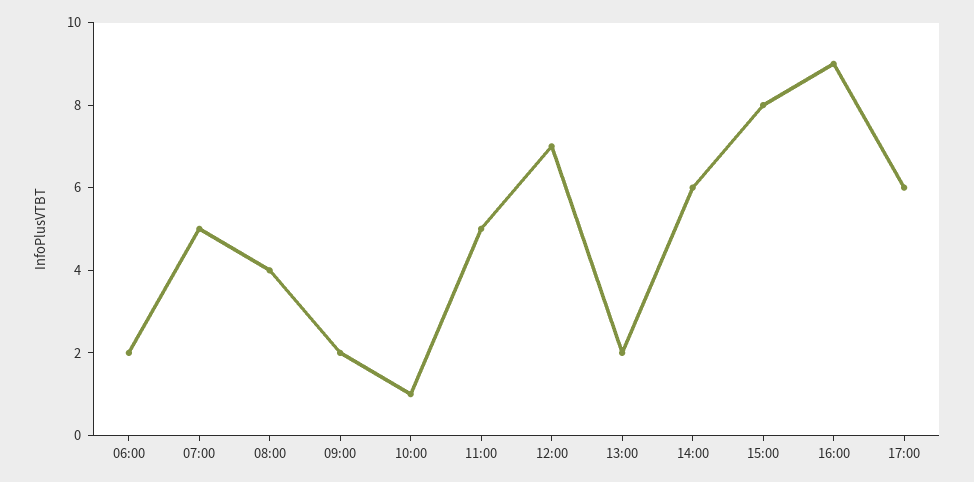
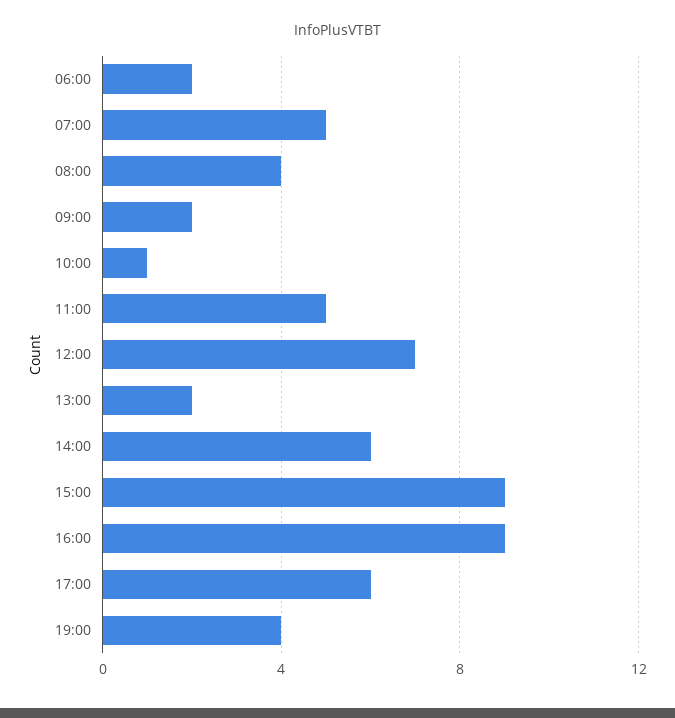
15:00: 8 -> 9
19:00: none -> 4

